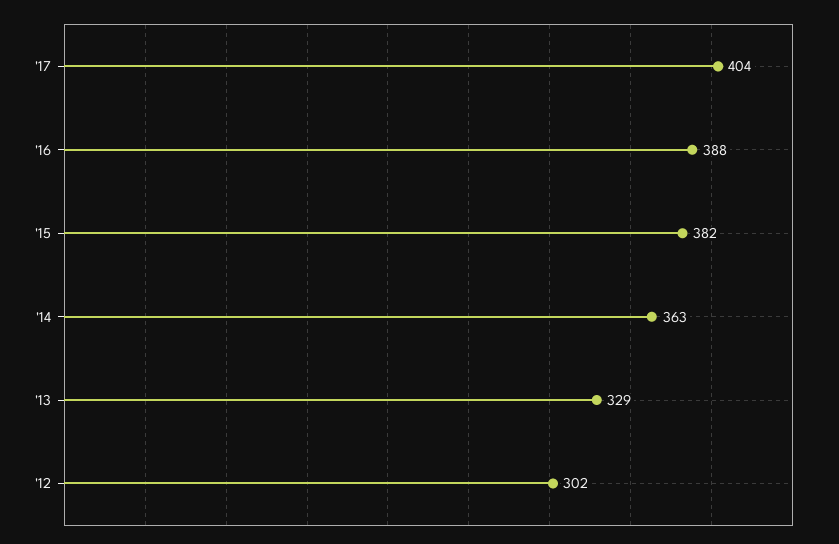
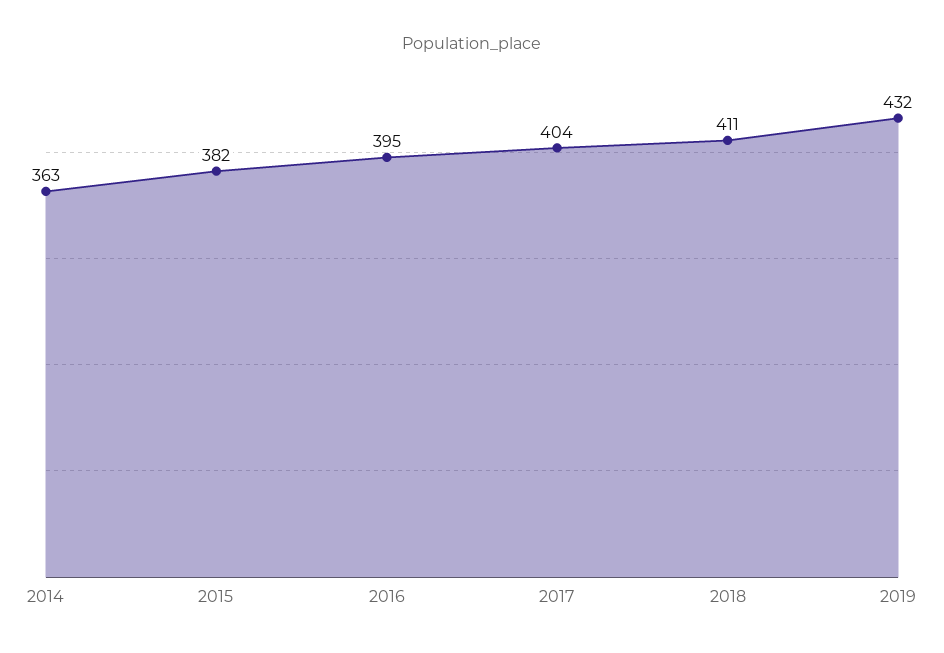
'16: 388 -> 395
'13: 329 -> none
'12: 302 -> none
2018: none -> 411
2019: none -> 432

